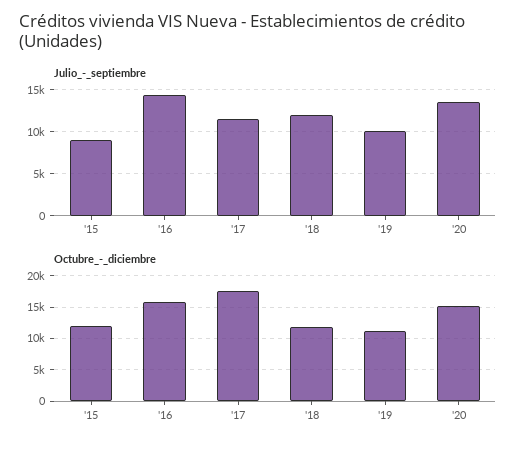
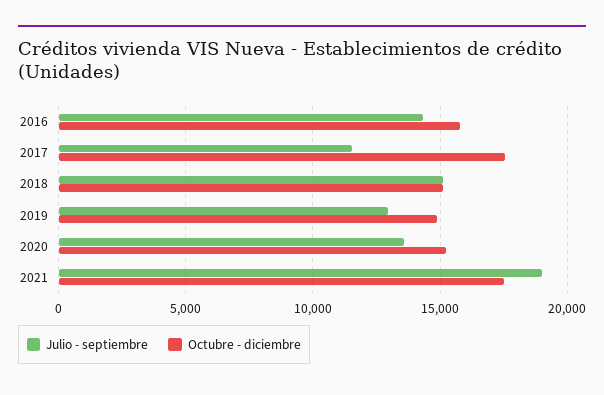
Julio_-_septiembre, '15: 9000 -> none
Julio_-_septiembre, '18: 12000 -> 15000
Julio_-_septiembre, '19: 10000 -> 13000
Octubre_-_diciembre, '15: 12000 -> none
Octubre_-_diciembre, '18: 12000 -> 15000
Octubre_-_diciembre, '19: 11000 -> 15000
Julio_-_septiembre, 2021: none -> 19000
Octubre_-_diciembre, 2021: none -> 17500

